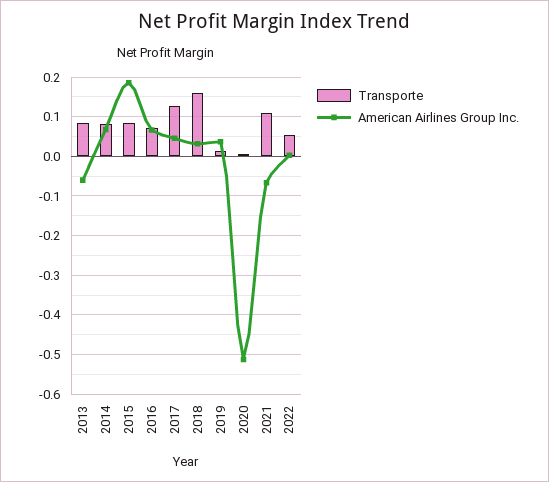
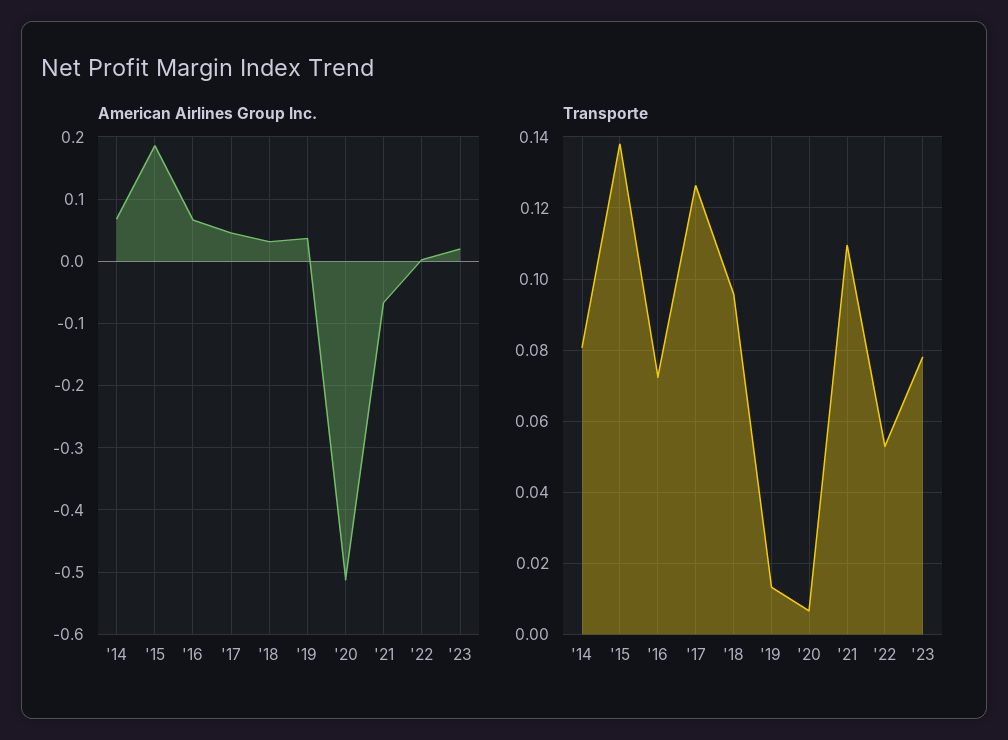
Transporte, 2013: 0.08 -> none
American Airlines Group Inc., 2013: -0.06 -> none
Transporte, 2015: 0.08 -> 0.138
Transporte, 2018: 0.16 -> 0.096
American Airlines Group Inc., '23: none -> 0.02
Transporte, '23: none -> 0.078

